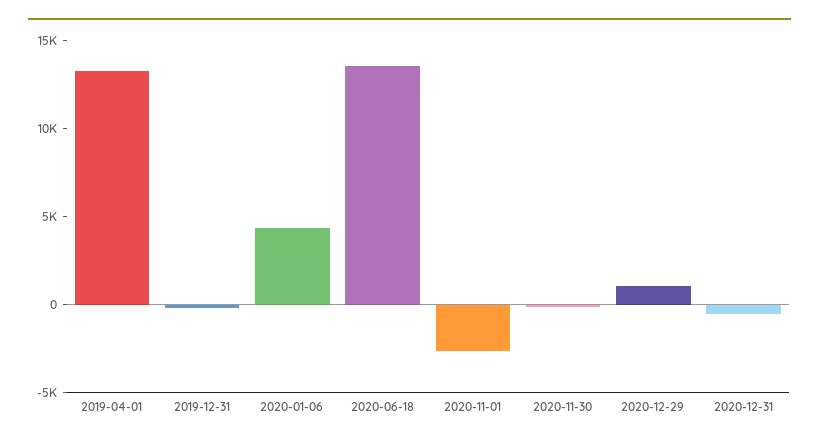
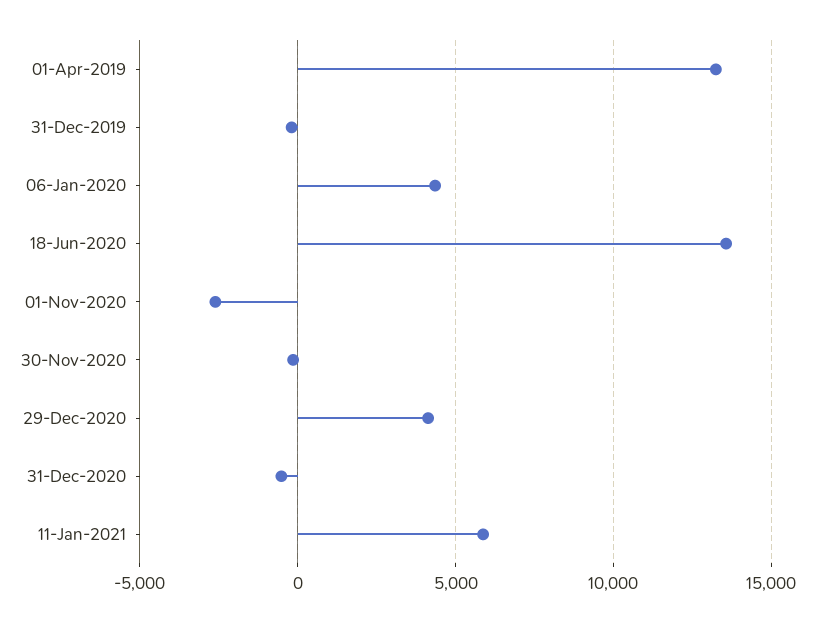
2020-12-29: 1000 -> 4000
11-Jan-2021: none -> 6000

